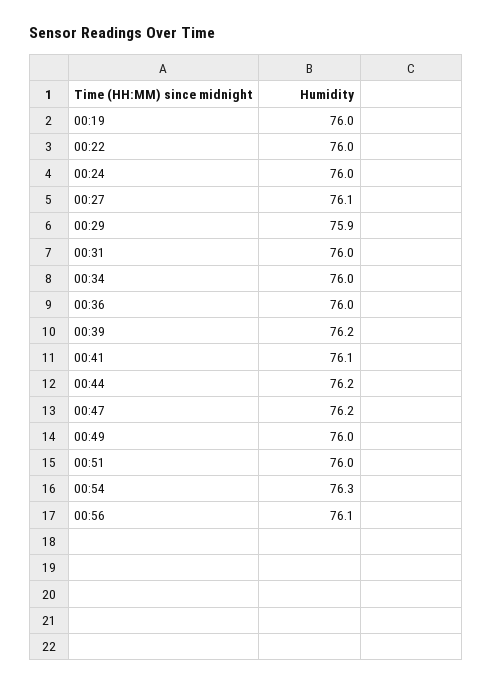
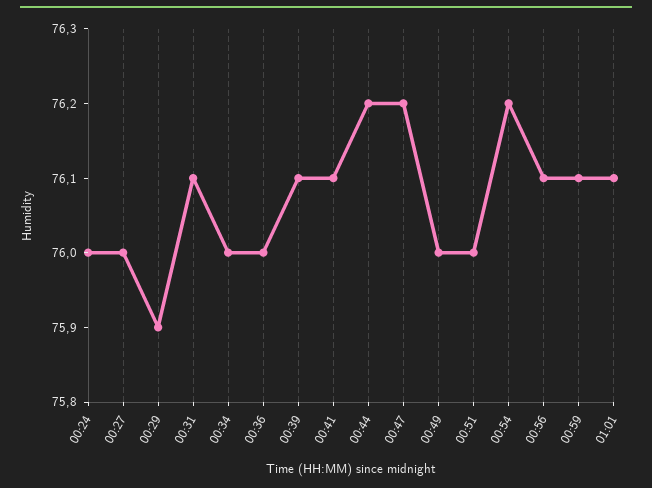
00:19: 76 -> none
00:22: 76 -> none
00:27: 76.1 -> 76
00:31: 76 -> 76.1
00:39: 76.2 -> 76.1
00:54: 76.3 -> 76.2
00:59: none -> 76.1
01:01: none -> 76.1

